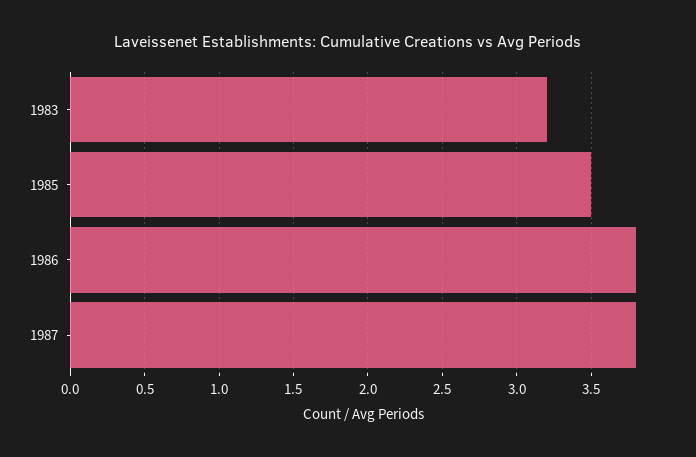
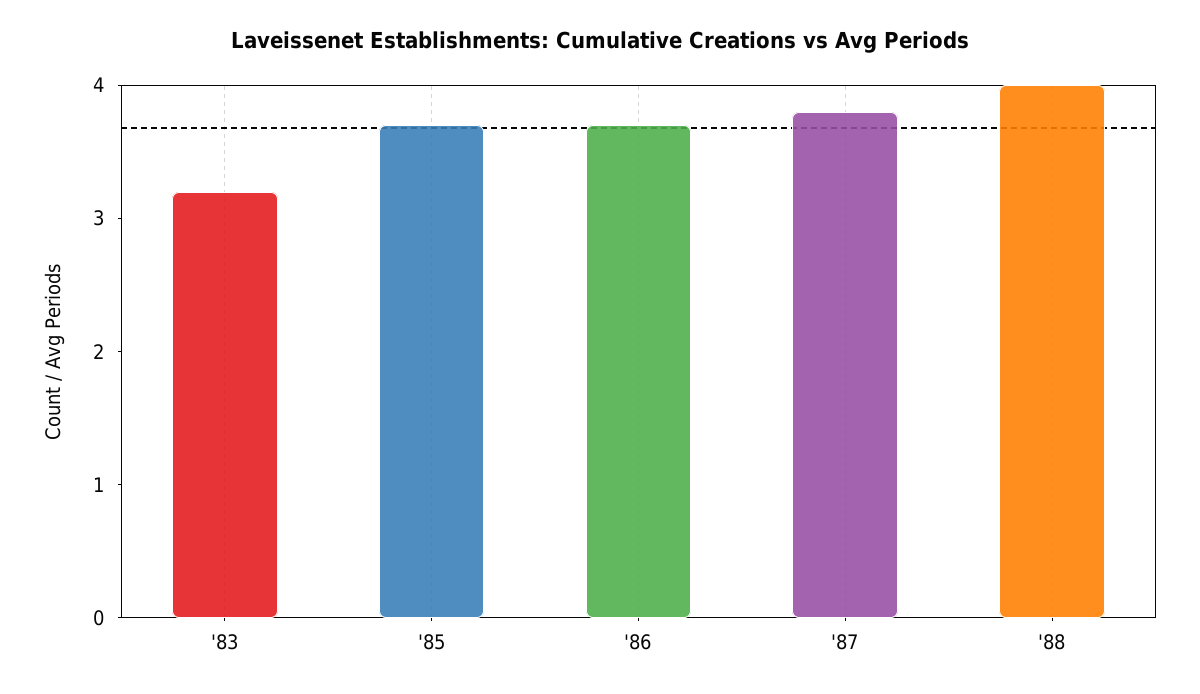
1985: 3.5 -> 3.7
1986: 3.8 -> 3.7
'88: none -> 4

